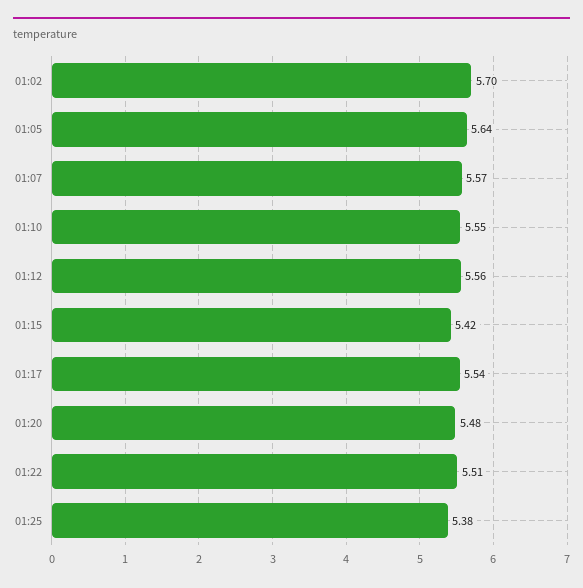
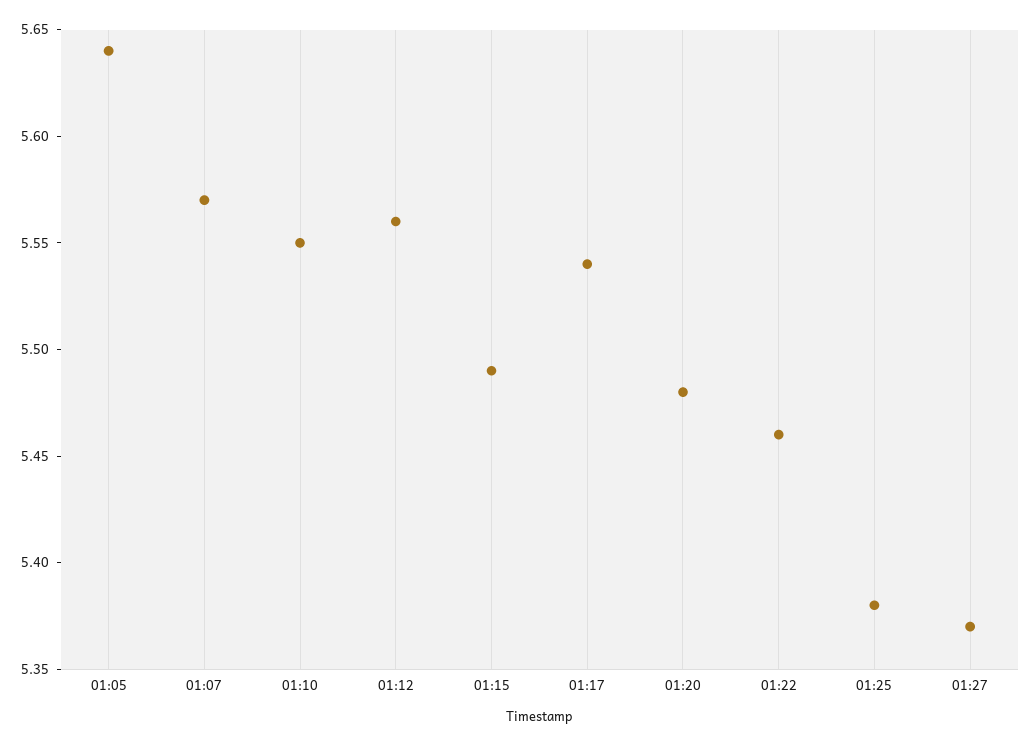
01:02: 5.7 -> none
01:15: 5.42 -> 5.49
01:22: 5.51 -> 5.46
01:27: none -> 5.37

